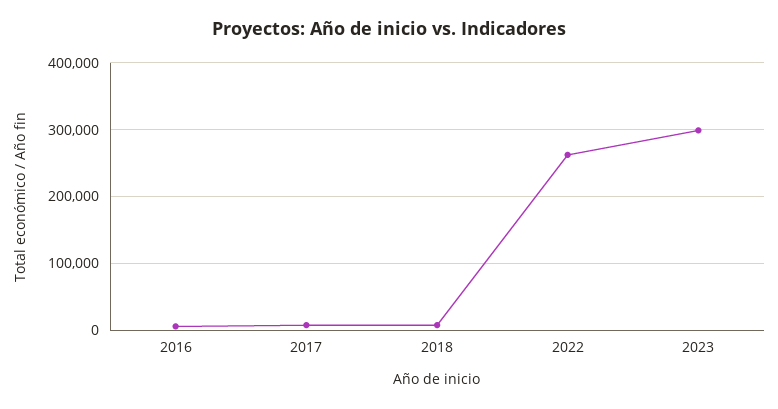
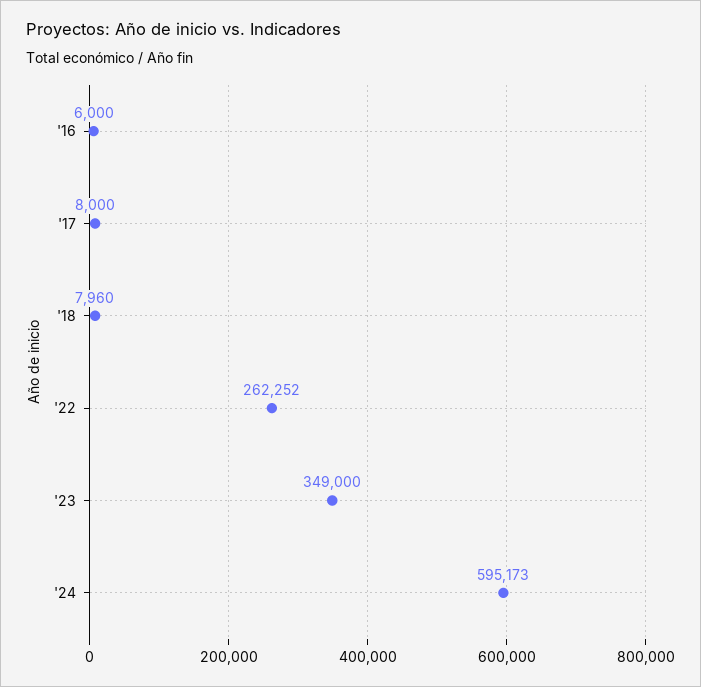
2023: 300000 -> 349000
'24: none -> 595173

